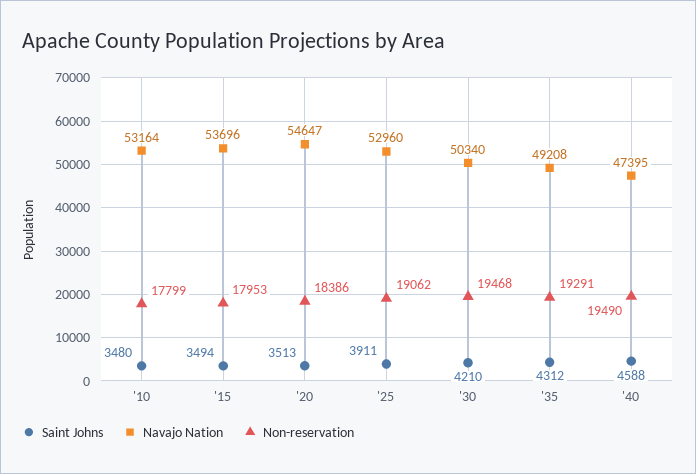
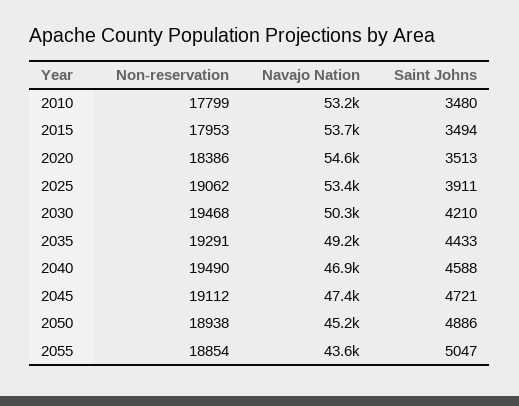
Navajo Nation, '25: 52960 -> 53400
Saint Johns, '35: 4312 -> 4433
Navajo Nation, '40: 47395 -> 46900
Non-reservation, 2045: none -> 19112
Navajo Nation, 2045: none -> 47400
Saint Johns, 2045: none -> 4721
Non-reservation, 2050: none -> 18938
Navajo Nation, 2050: none -> 45200
Saint Johns, 2050: none -> 4886
Non-reservation, 2055: none -> 18854
Navajo Nation, 2055: none -> 43600
Saint Johns, 2055: none -> 5047

